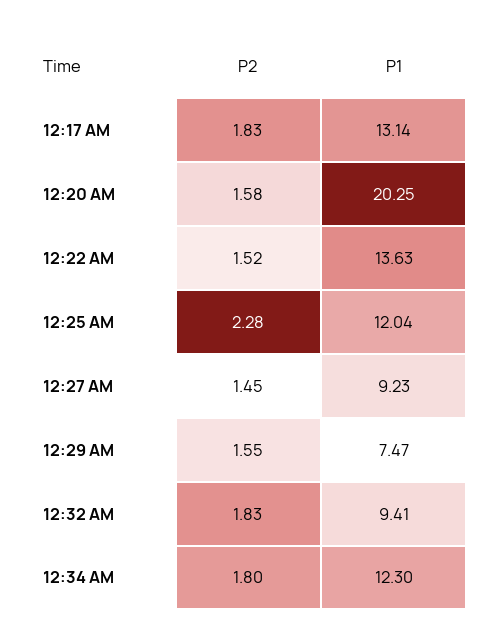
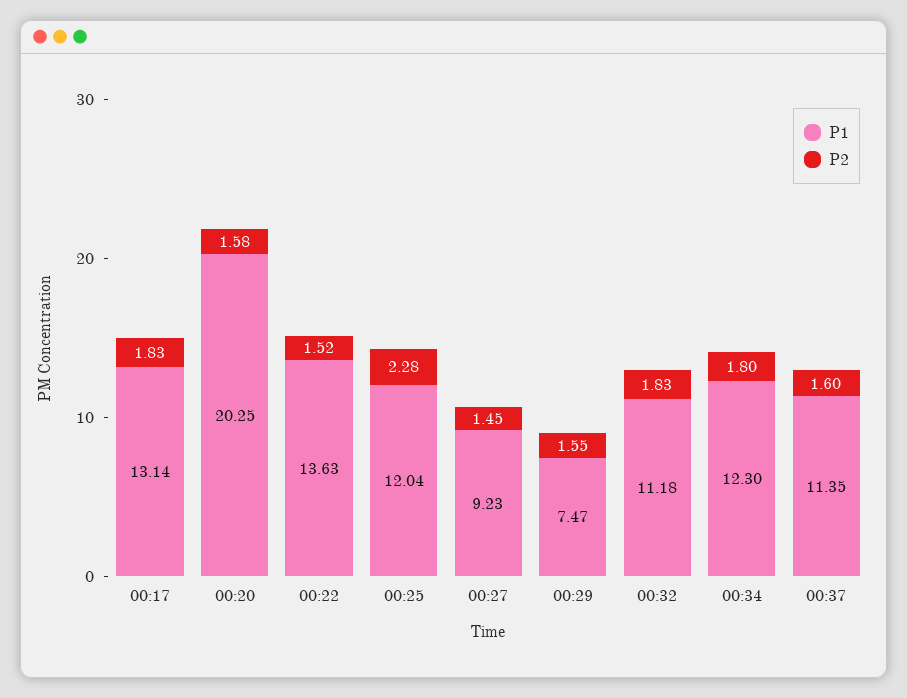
P1, 12:32 AM: 9.41 -> 11.18
P1, 00:37: none -> 11.35
P2, 00:37: none -> 1.6

